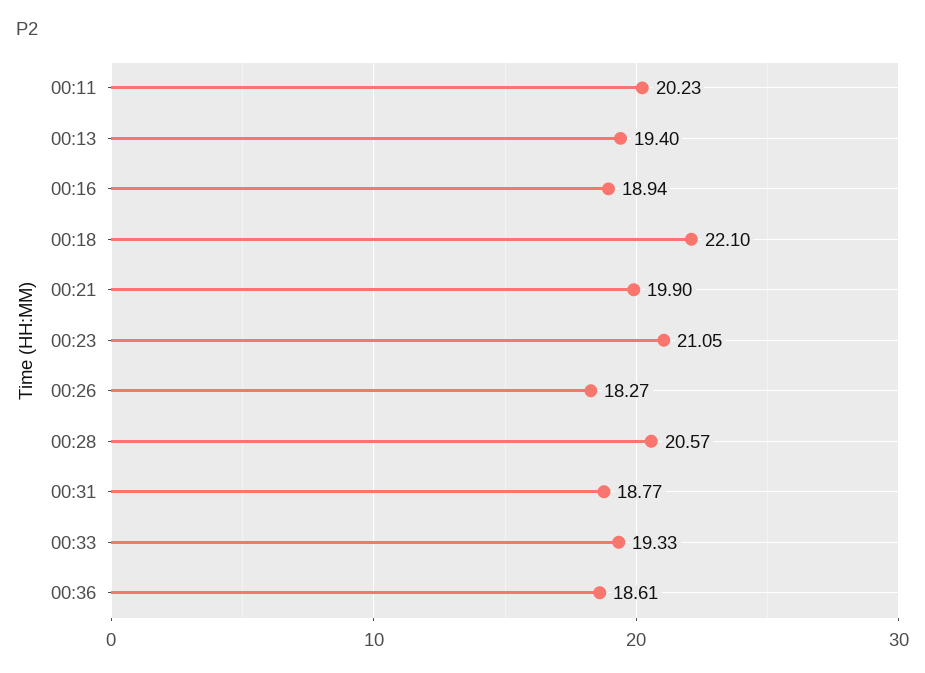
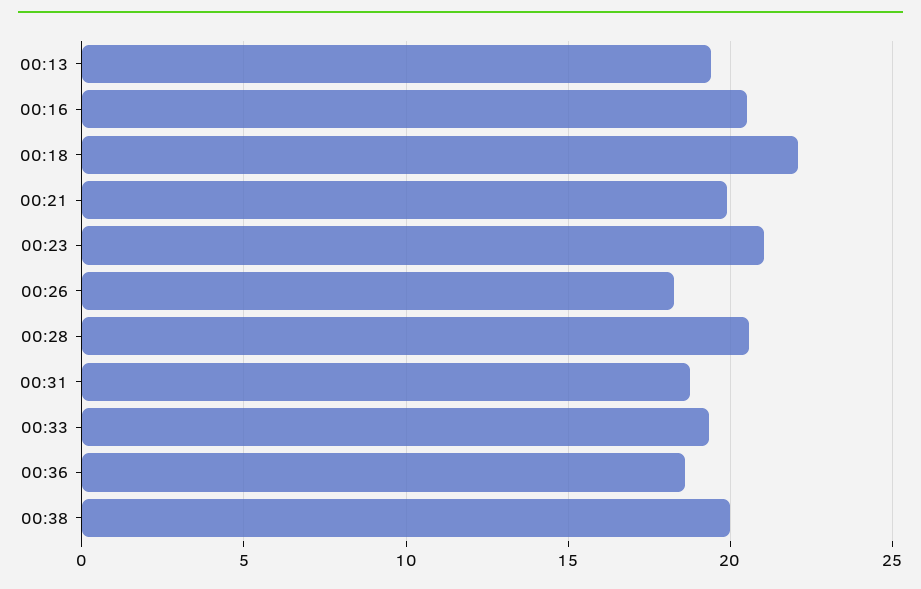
00:11: 20.23 -> none
00:16: 18.94 -> 20.5
00:38: none -> 20

